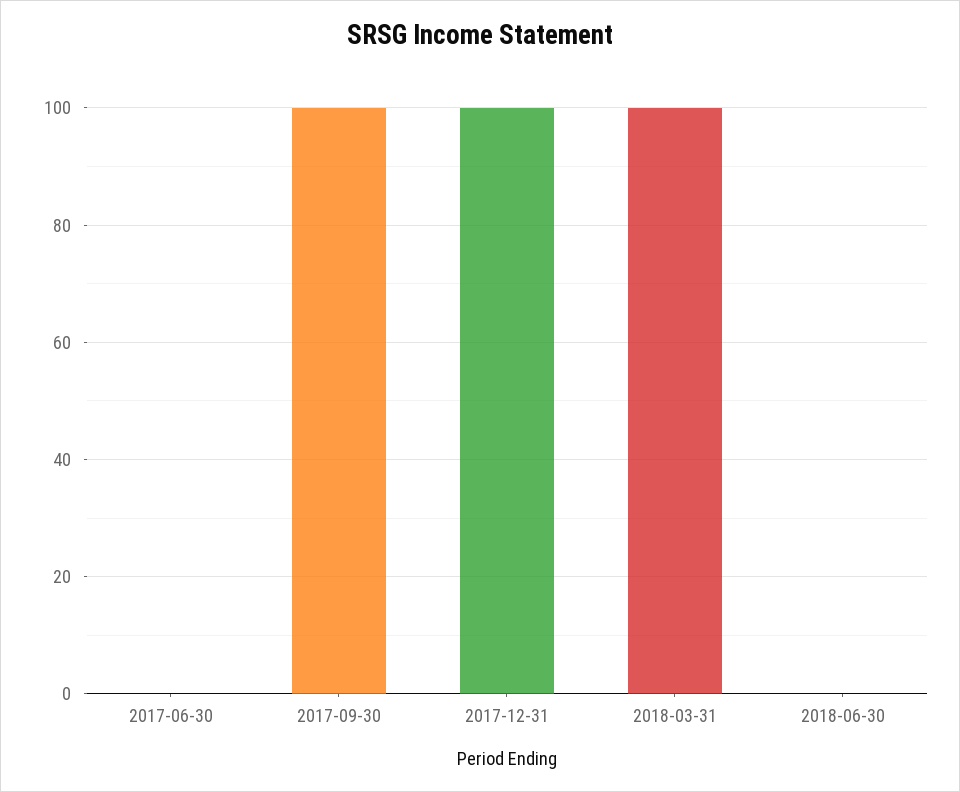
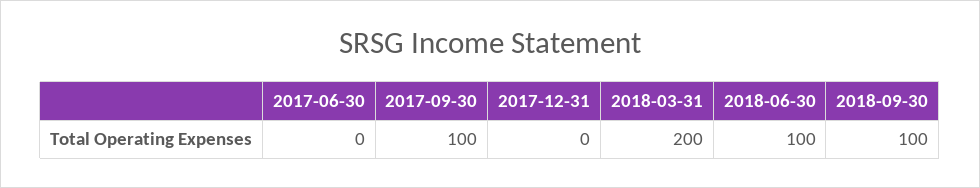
2017-12-31: 100 -> 0
2018-03-31: 100 -> 200
2018-06-30: 0 -> 100
2018-09-30: none -> 100

